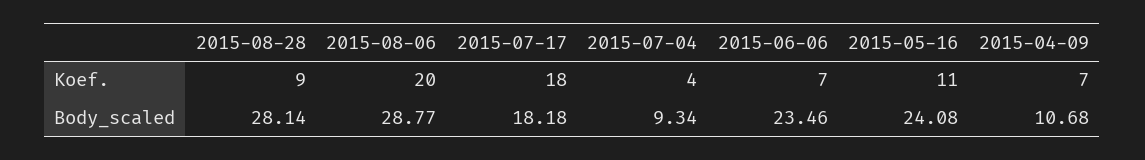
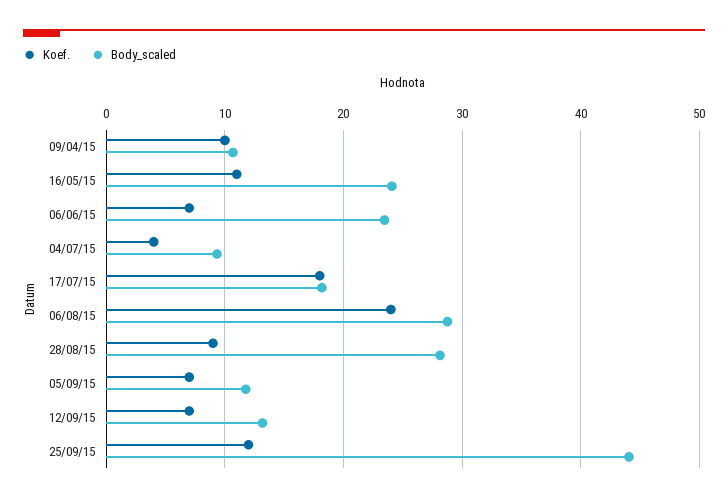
Koef., 2015-08-06: 20 -> 24
Koef., 2015-04-09: 7 -> 10
Koef., 05/09/15: none -> 7
Body_scaled, 05/09/15: none -> 12
Koef., 12/09/15: none -> 7
Body_scaled, 12/09/15: none -> 13
Koef., 25/09/15: none -> 12
Body_scaled, 25/09/15: none -> 44

